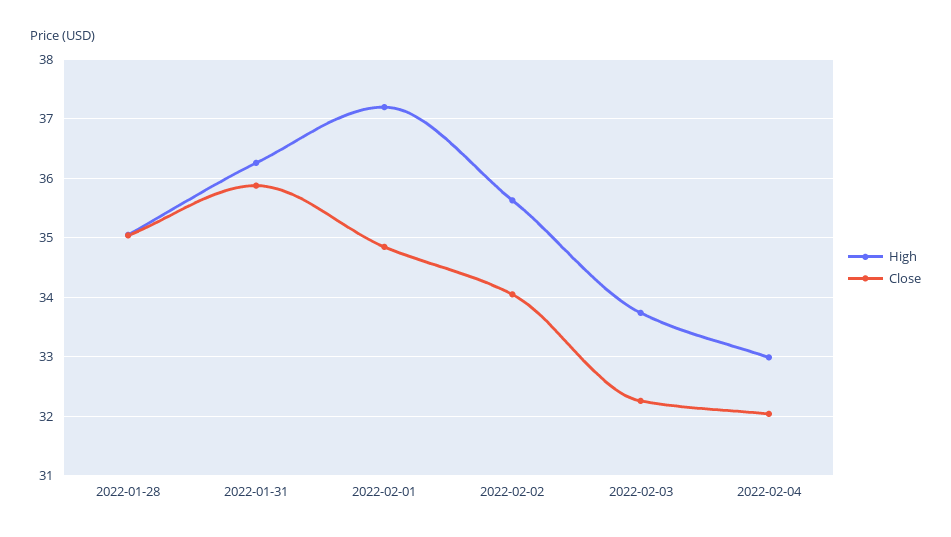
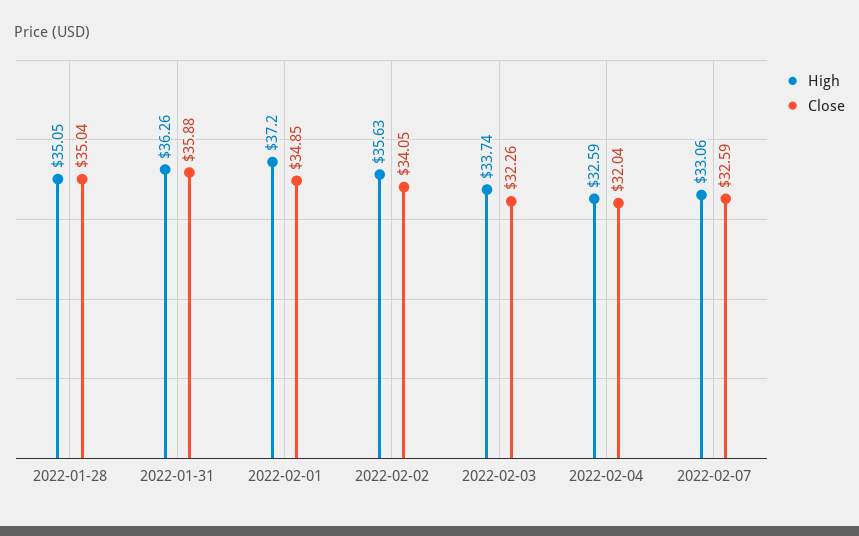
High, 2022-02-04: 33 -> 32.59
High, 2022-02-07: none -> 33.06
Close, 2022-02-07: none -> 32.59

